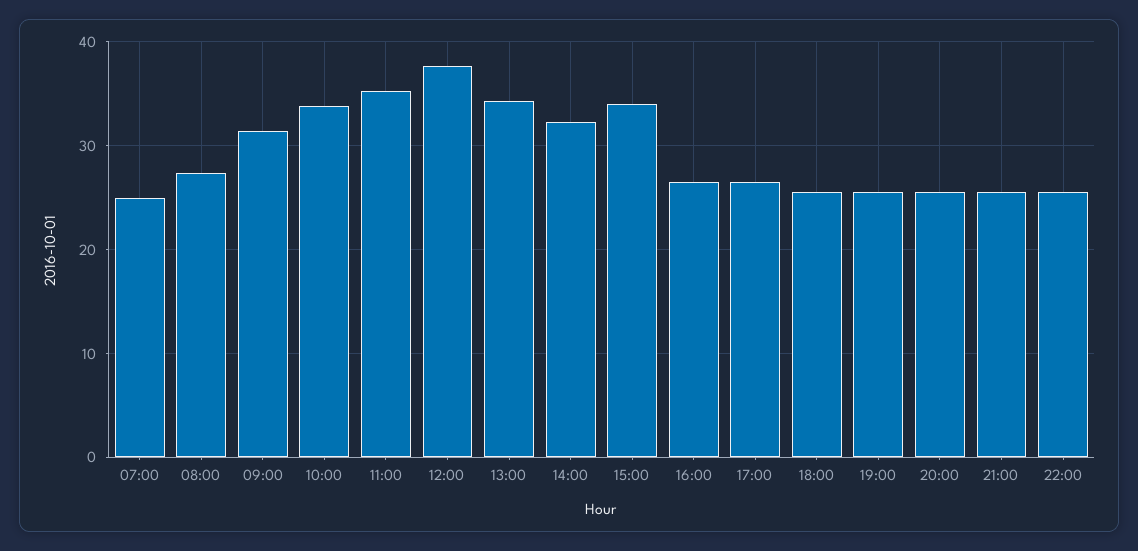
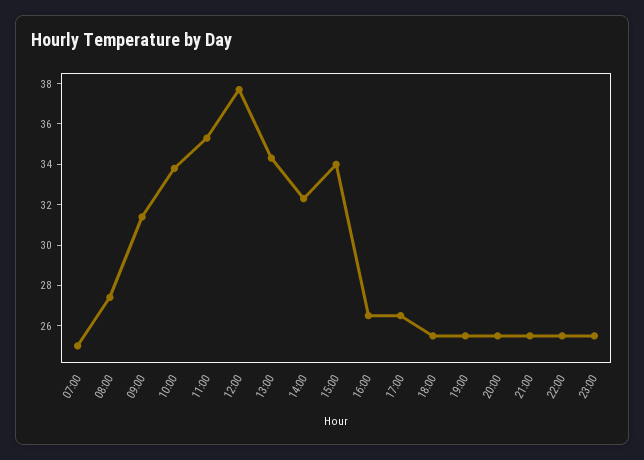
23:00: none -> 25.5

